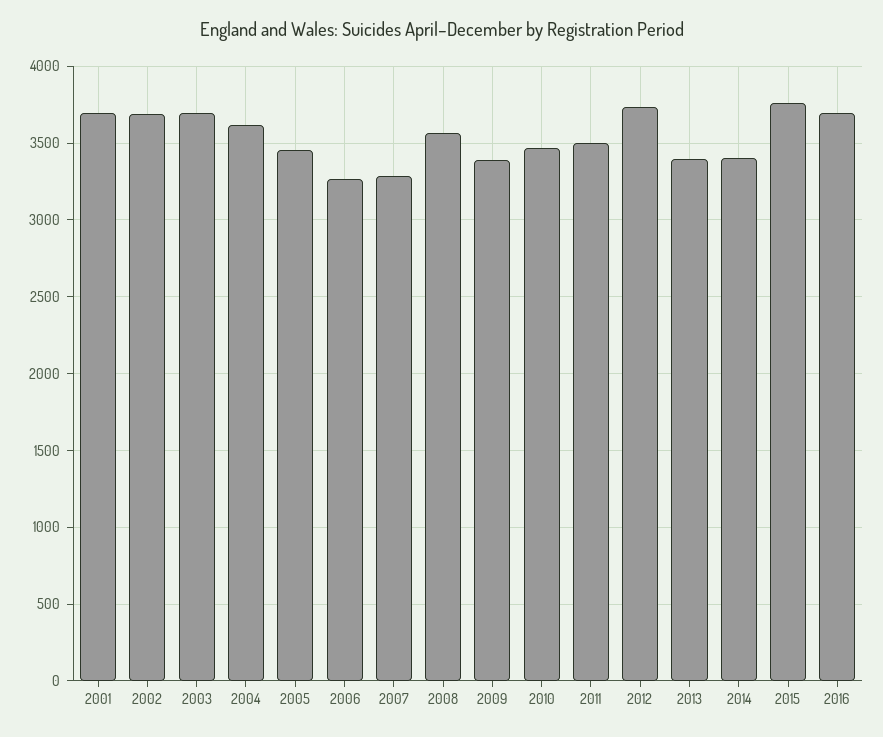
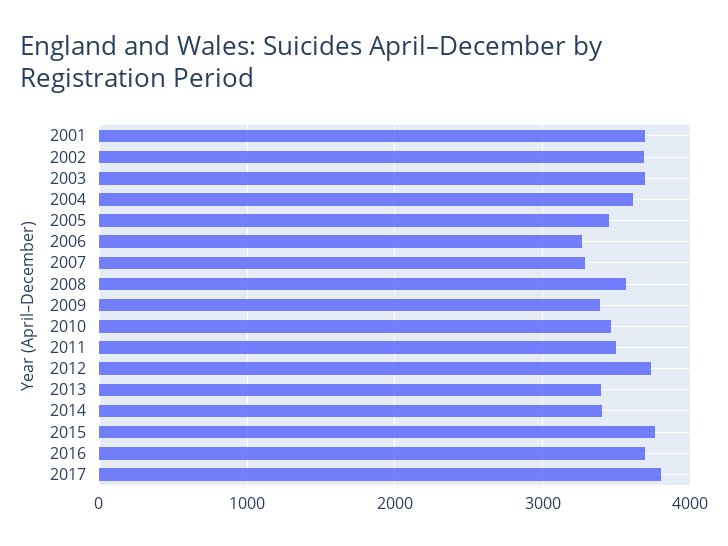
2017: none -> 3800

